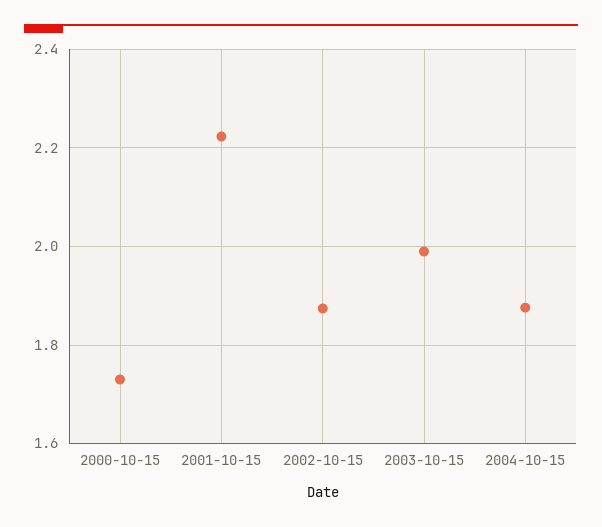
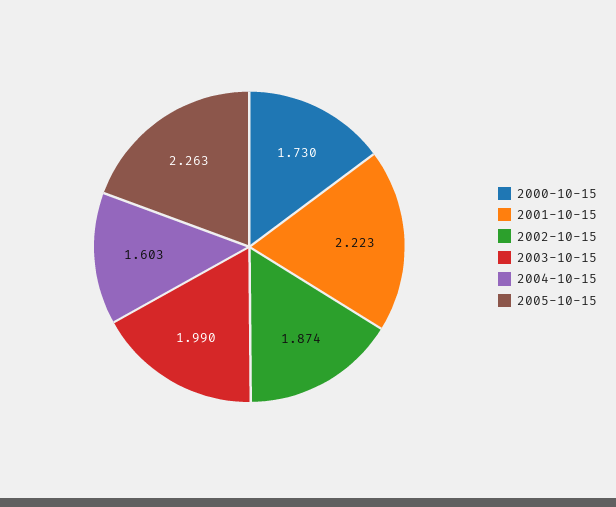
2004-10-15: 1.88 -> 1.603
2005-10-15: none -> 2.263

